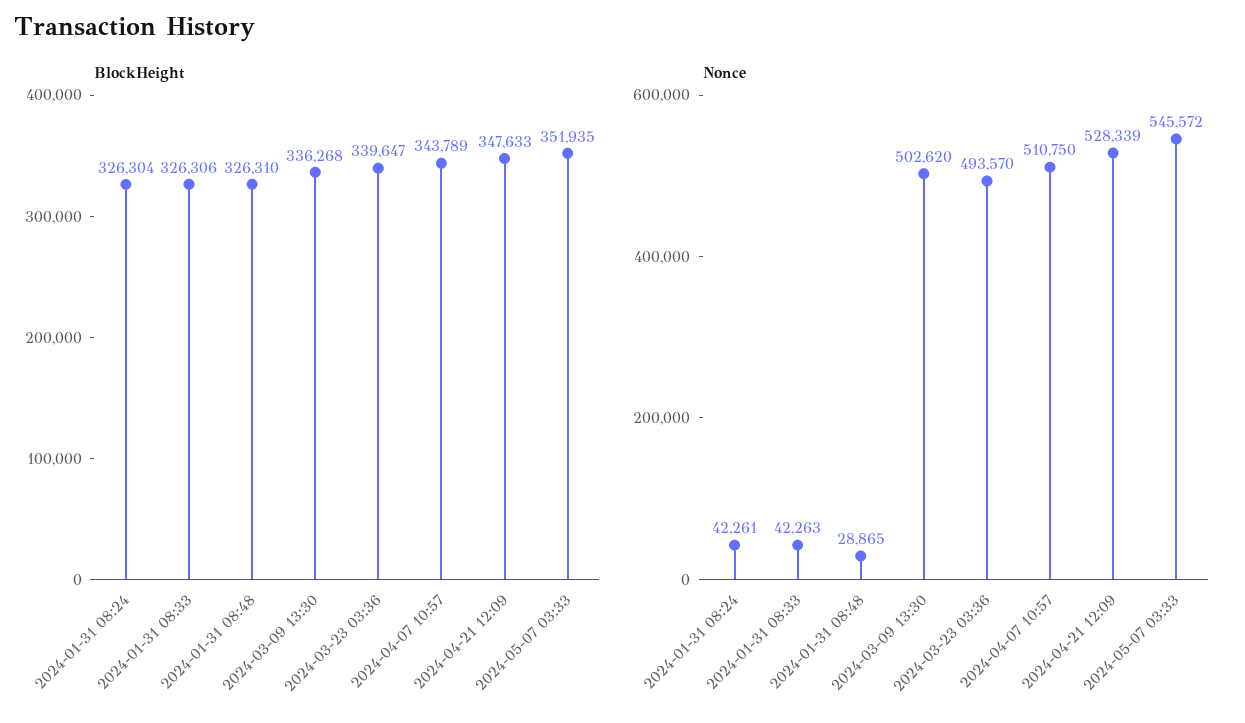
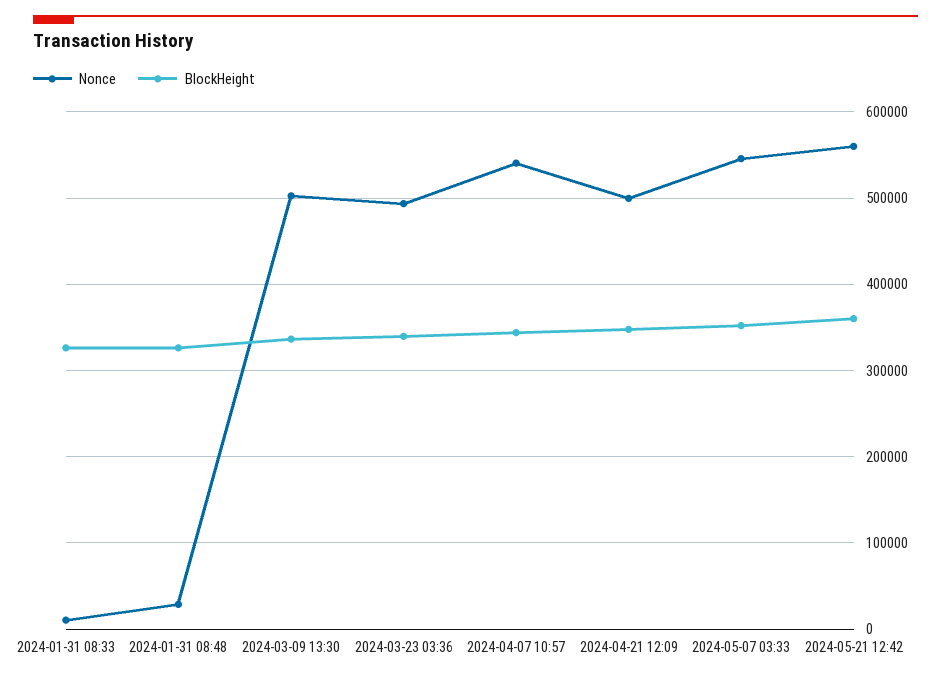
BlockHeight, 2024-01-31 08:24: 326304 -> none
Nonce, 2024-01-31 08:24: 42261 -> none
Nonce, 2024-01-31 08:33: 42263 -> 10000
Nonce, 2024-04-07 10:57: 510750 -> 540000
Nonce, 2024-04-21 12:09: 528339 -> 500000
Nonce, 2024-05-21 12:42: none -> 560000
BlockHeight, 2024-05-21 12:42: none -> 360000

